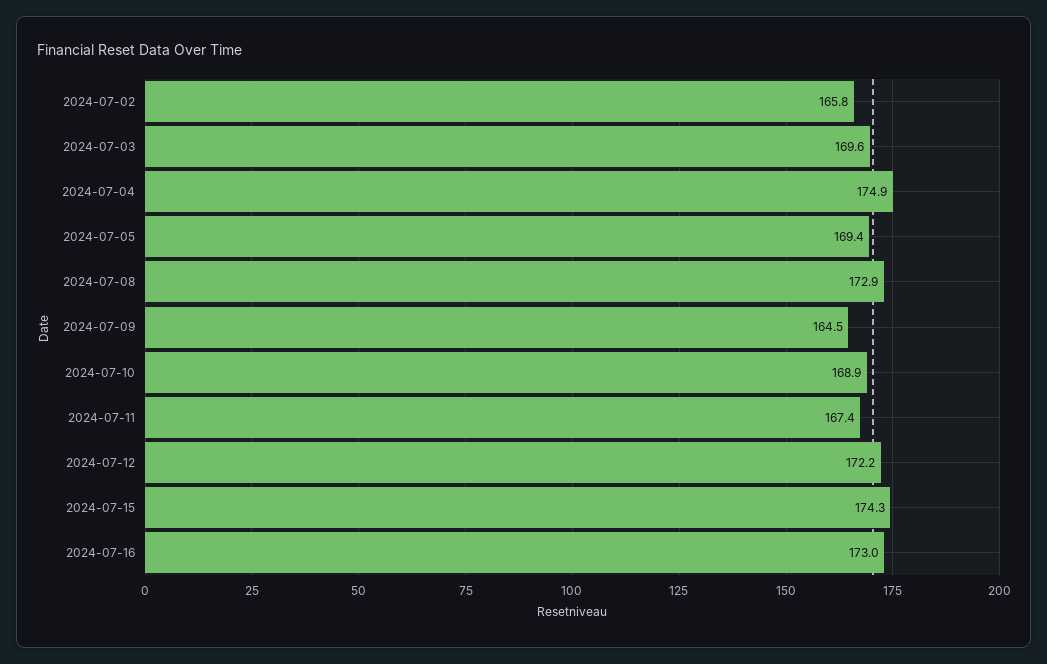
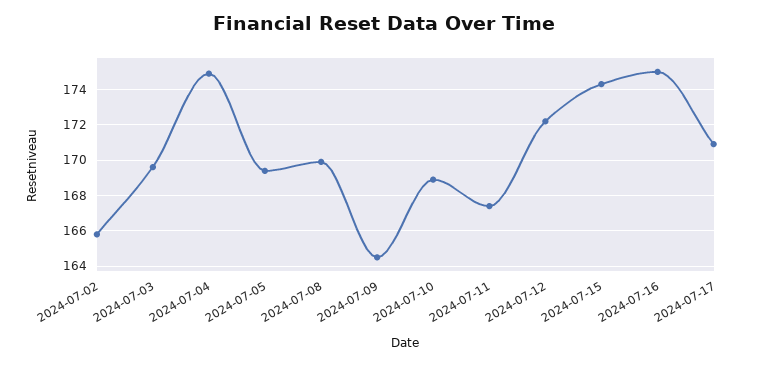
2024-07-08: 172.9 -> 170
2024-07-16: 173 -> 175
2024-07-17: none -> 171

